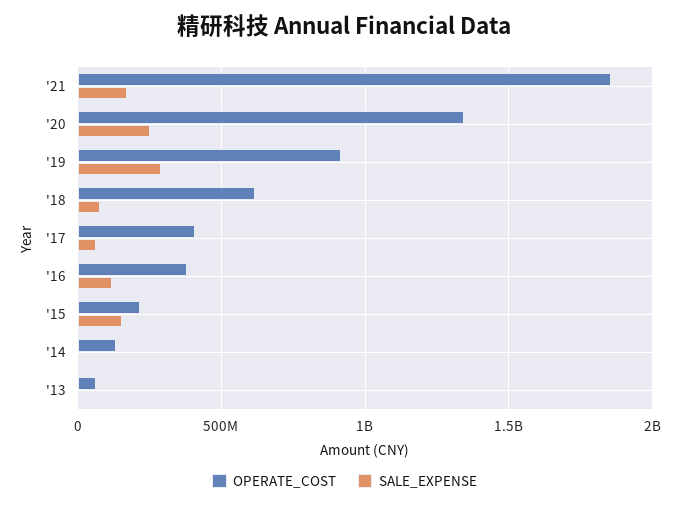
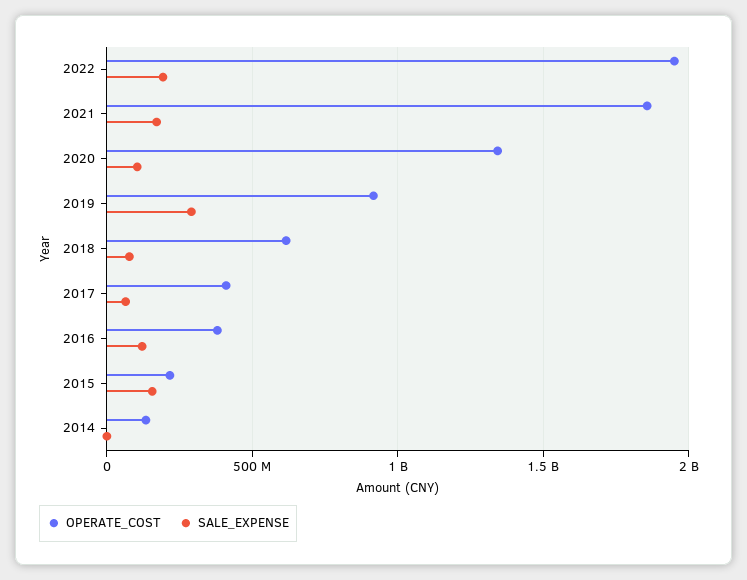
SALE_EXPENSE, '20: 250000000 -> 100000000
OPERATE_COST, '13: 50000000 -> none
SALE_EXPENSE, '13: 0 -> none
OPERATE_COST, 2022: none -> 1950000000
SALE_EXPENSE, 2022: none -> 200000000

